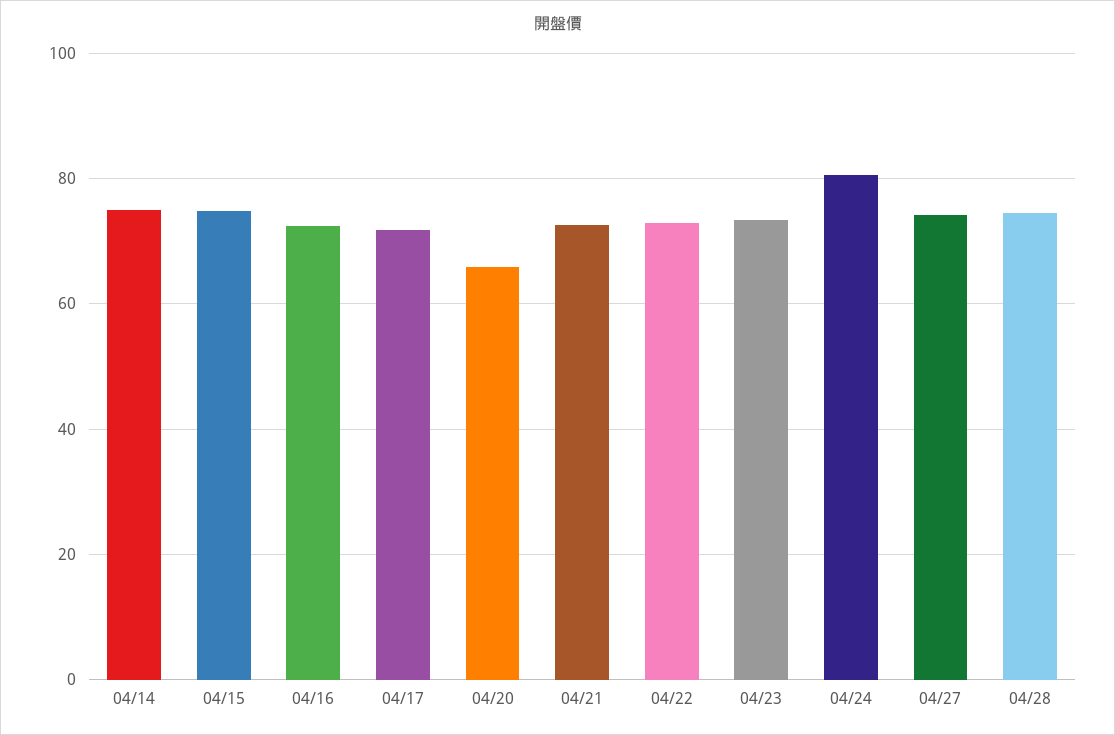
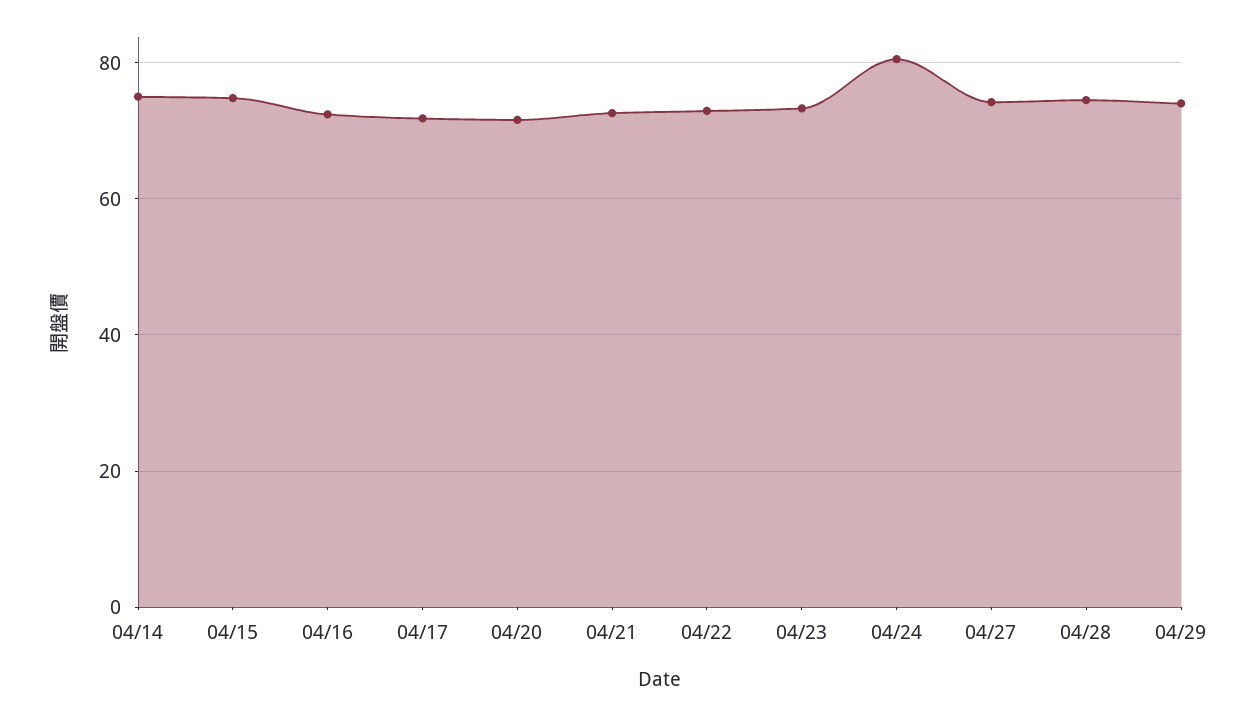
04/20: 66 -> 72
04/29: none -> 74

